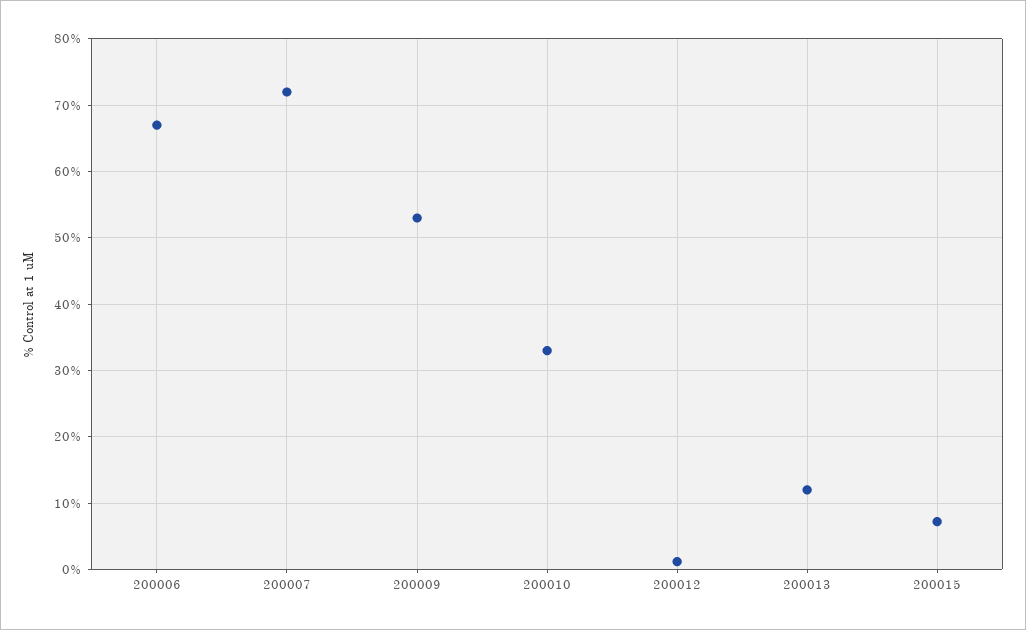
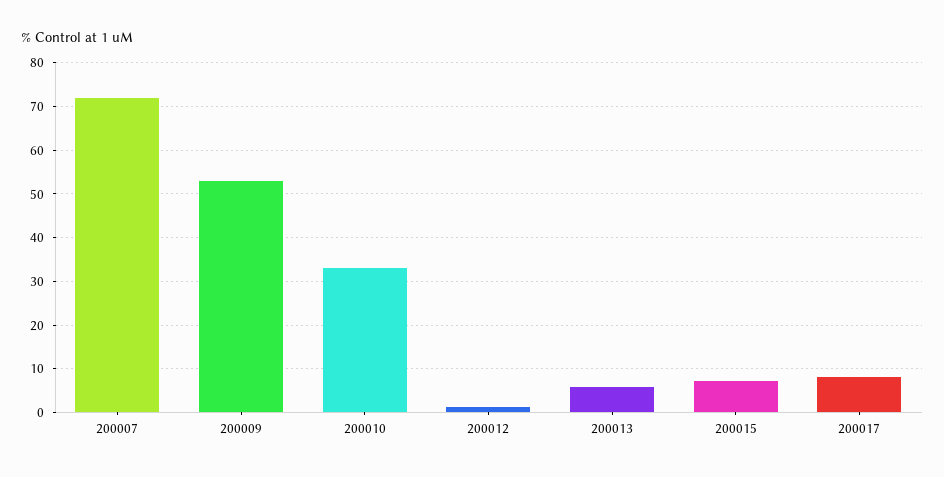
200006: 67 -> none
200013: 12 -> 6
200017: none -> 8

